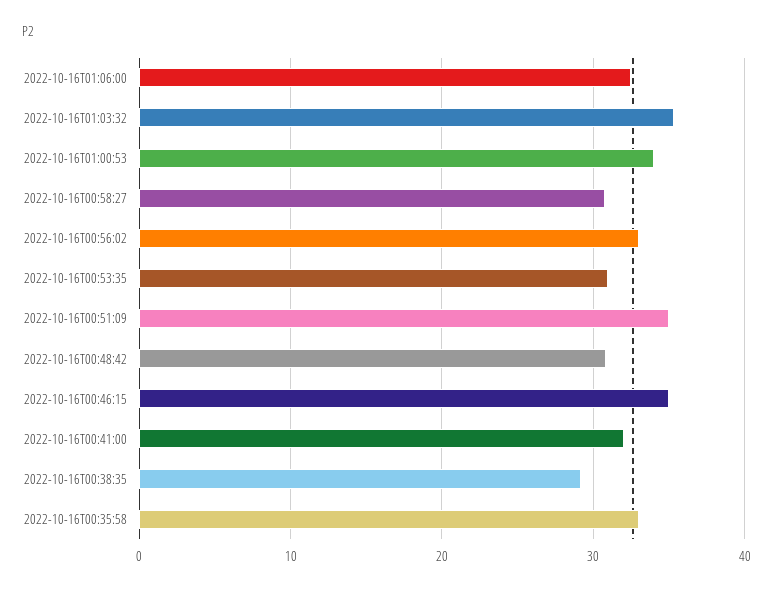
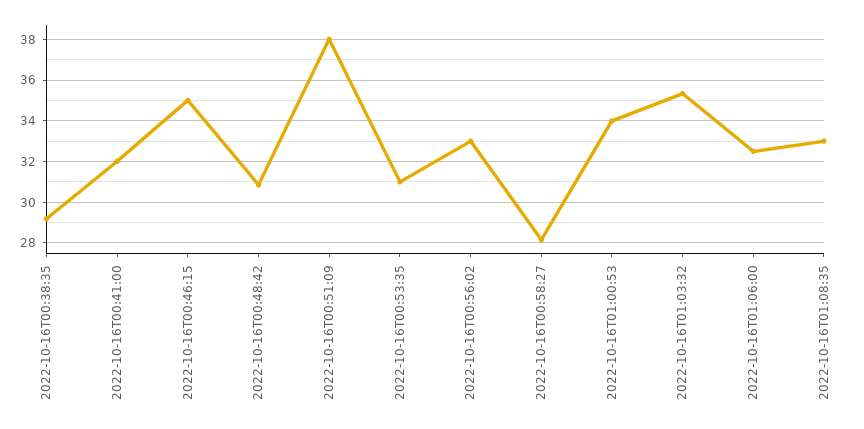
2022-10-16T00:58:27: 31 -> 28
2022-10-16T00:51:09: 35 -> 38
2022-10-16T00:35:58: 33 -> none
2022-10-16T01:08:35: none -> 33

